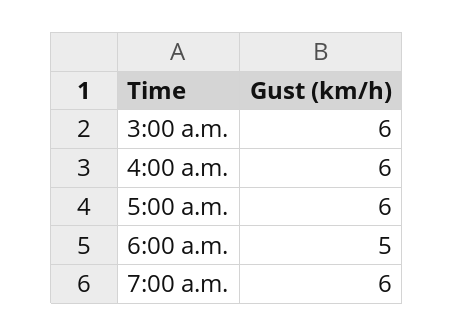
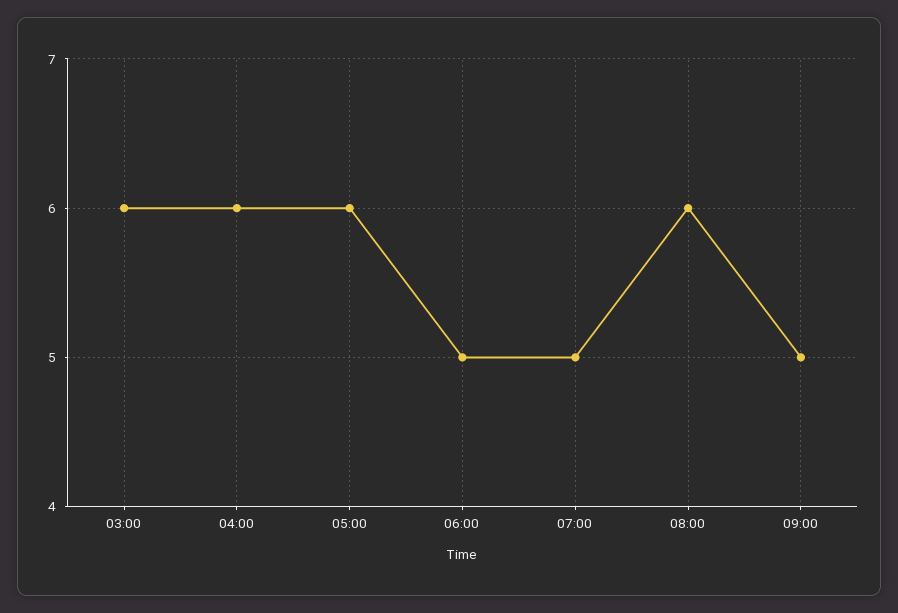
7:00 a.m.: 6 -> 5
08:00: none -> 6
09:00: none -> 5

